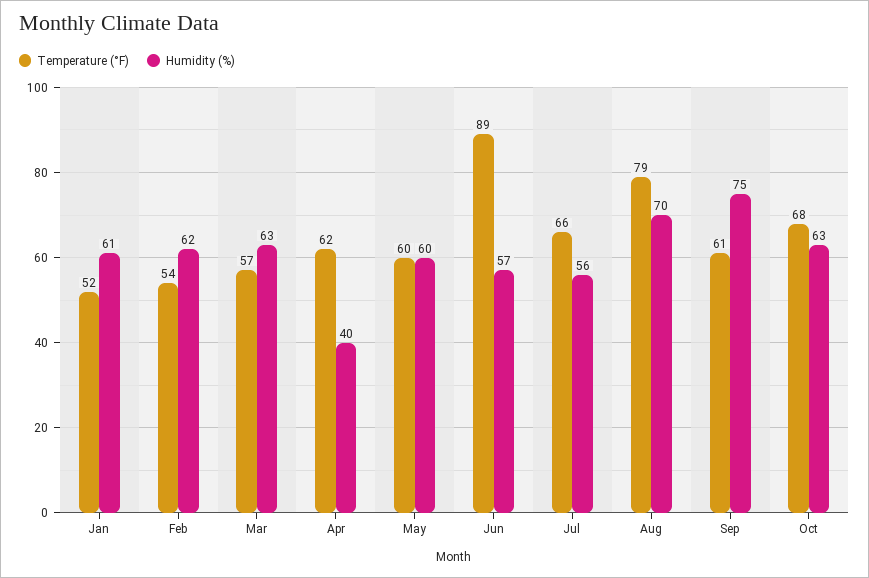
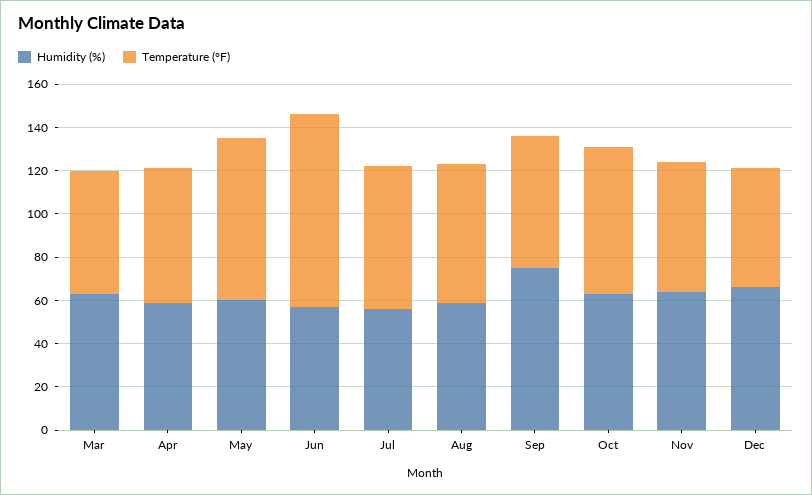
Temperature (°F), Jan: 52 -> none
Humidity (%), Jan: 61 -> none
Temperature (°F), Feb: 54 -> none
Humidity (%), Feb: 62 -> none
Humidity (%), Apr: 40 -> 60
Temperature (°F), May: 60 -> 75
Temperature (°F), Aug: 79 -> 65
Humidity (%), Aug: 70 -> 60
Humidity (%), Nov: none -> 65
Temperature (°F), Nov: none -> 60
Humidity (%), Dec: none -> 65
Temperature (°F), Dec: none -> 55

